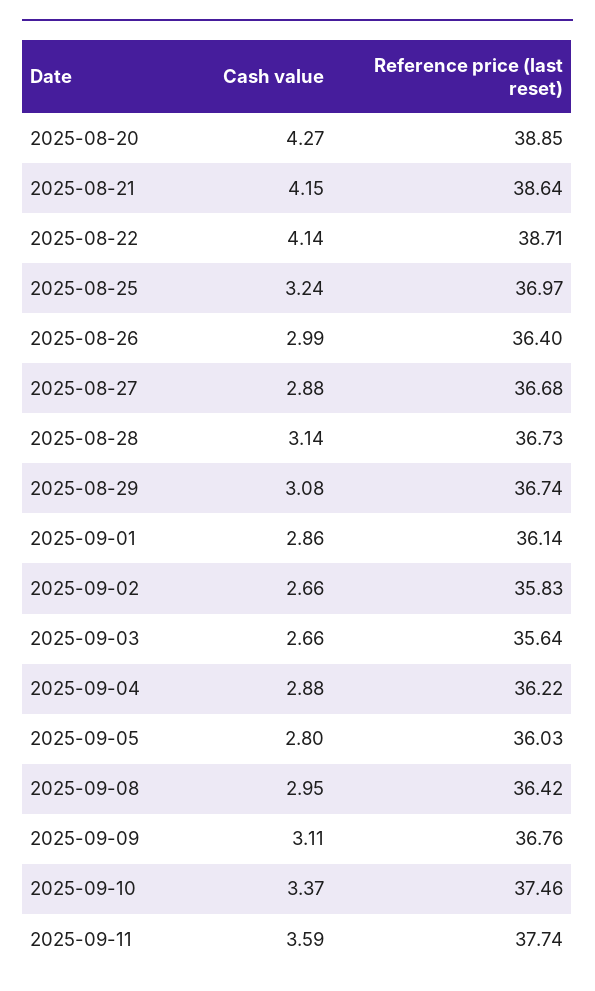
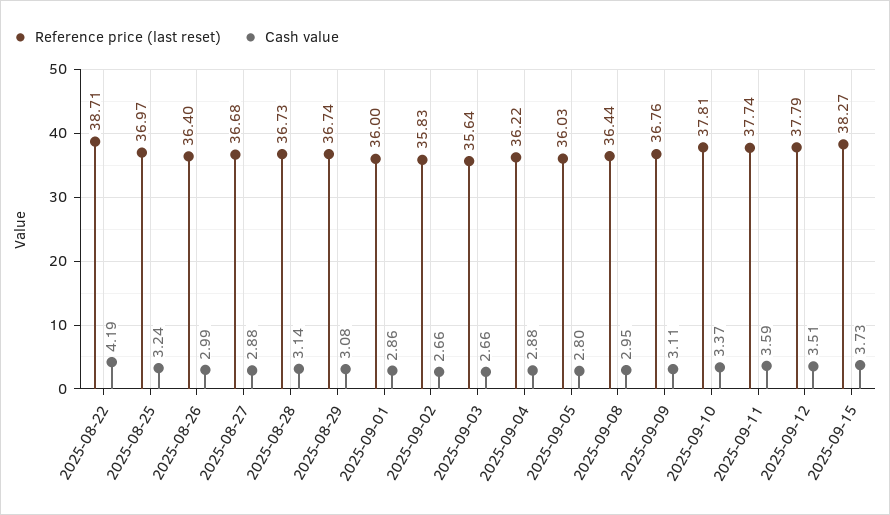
Cash value, 2025-08-20: 4.27 -> none
Reference price (last reset), 2025-08-20: 38.85 -> none
Cash value, 2025-08-21: 4.15 -> none
Reference price (last reset), 2025-08-21: 38.64 -> none
Cash value, 2025-08-22: 4.14 -> 4.19
Reference price (last reset), 2025-09-01: 36.14 -> 36
Reference price (last reset), 2025-09-08: 36.42 -> 36.44
Reference price (last reset), 2025-09-10: 37.46 -> 37.81
Reference price (last reset), 2025-09-12: none -> 37.79
Cash value, 2025-09-12: none -> 3.51
Reference price (last reset), 2025-09-15: none -> 38.27
Cash value, 2025-09-15: none -> 3.73

